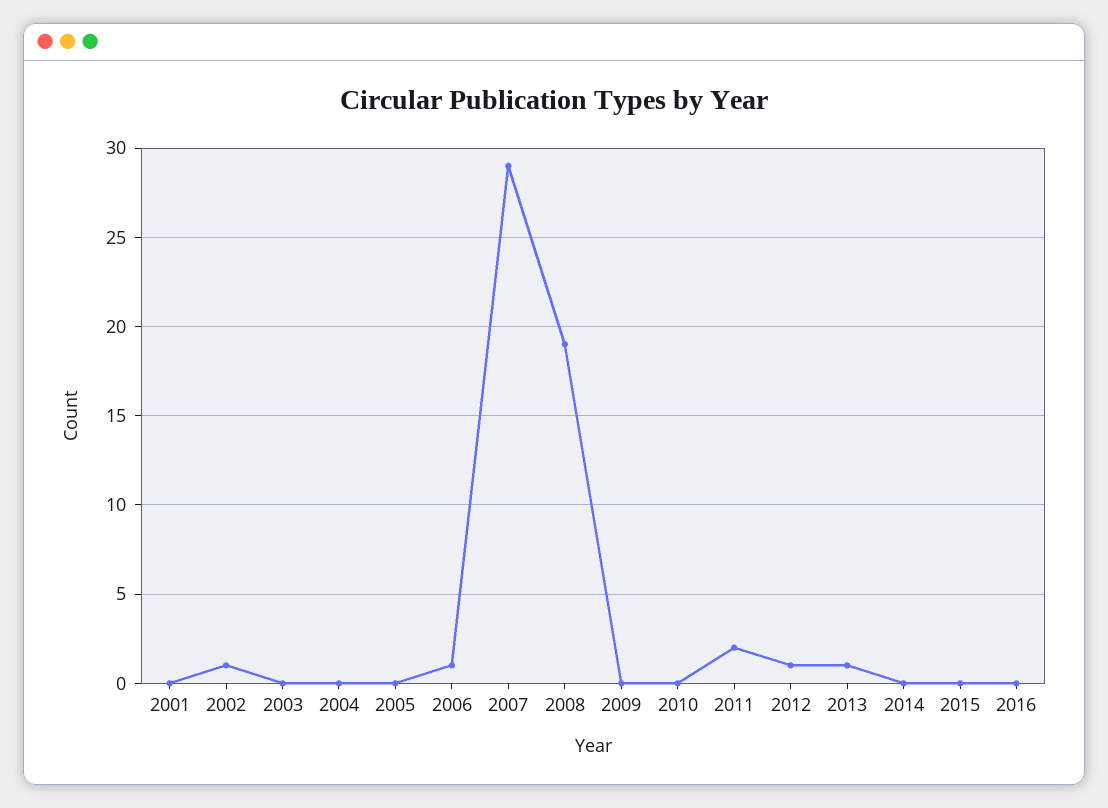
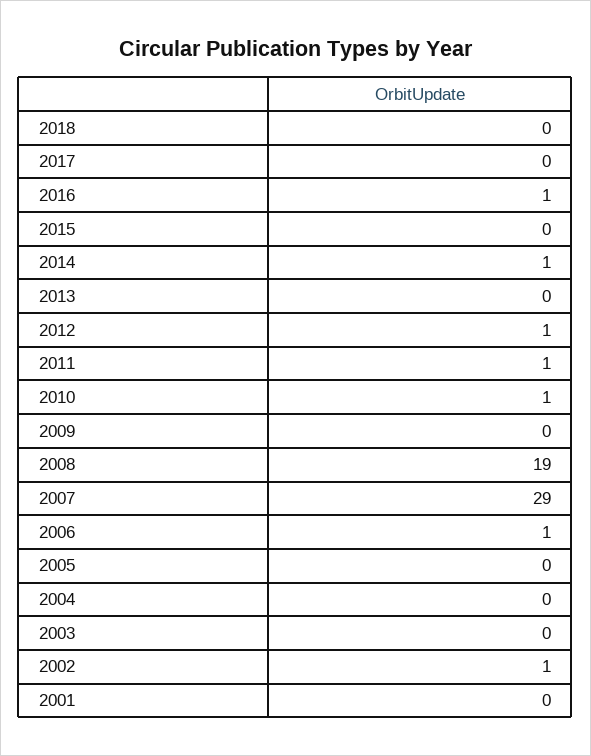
2010: 0 -> 1
2011: 2 -> 1
2013: 1 -> 0
2014: 0 -> 1
2016: 0 -> 1
2018: none -> 0
2017: none -> 0

